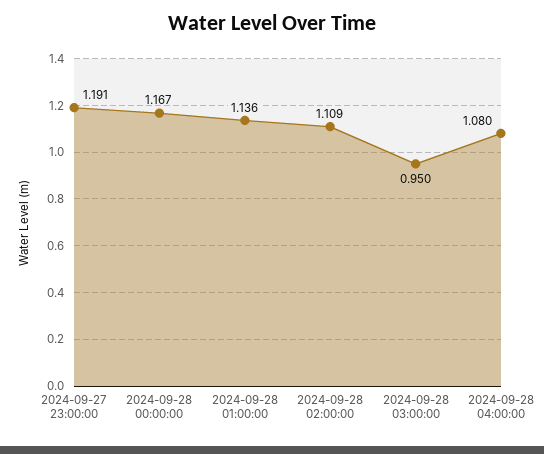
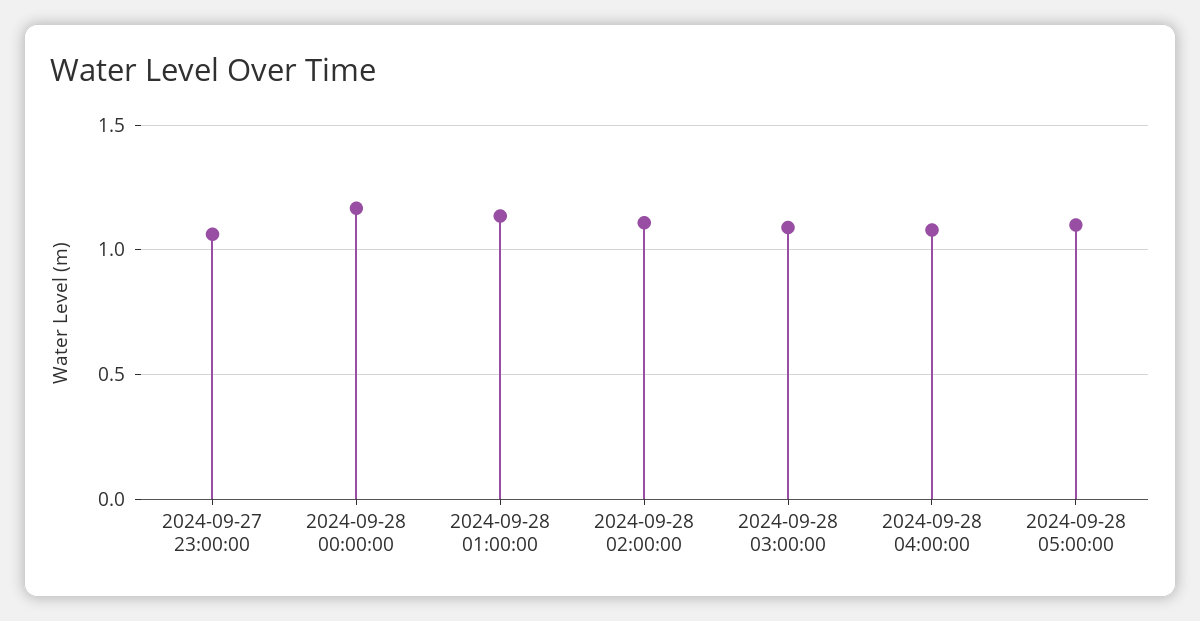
2024-09-27 23:00:00: 1.191 -> 1.05
2024-09-28 03:00:00: 0.95 -> 1.1
2024-09-28 05:00:00: none -> 1.1

